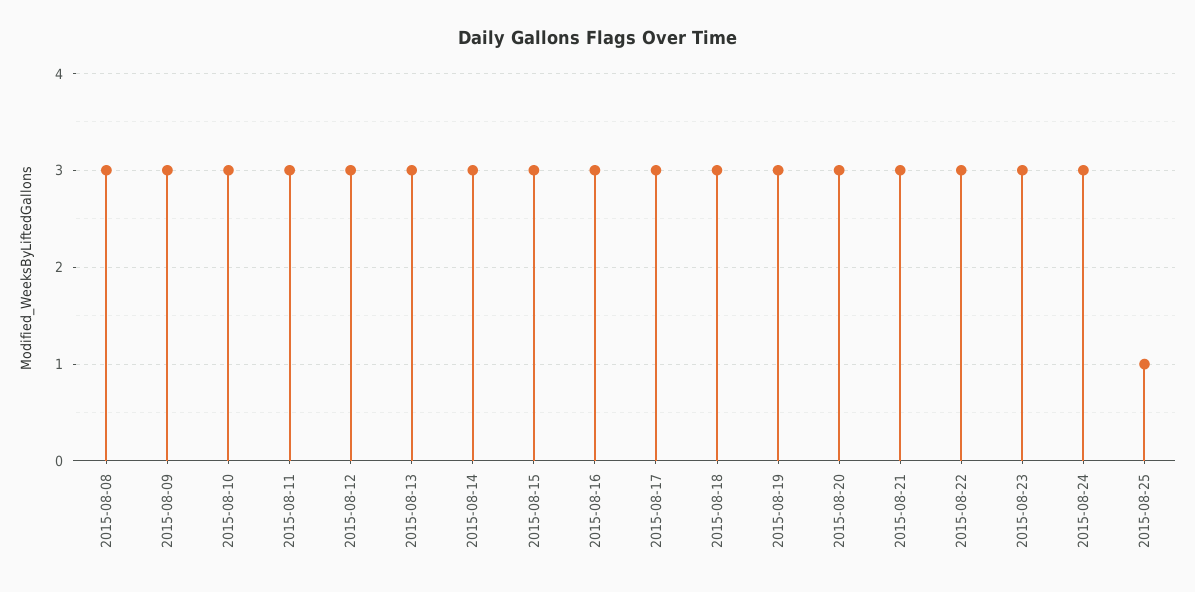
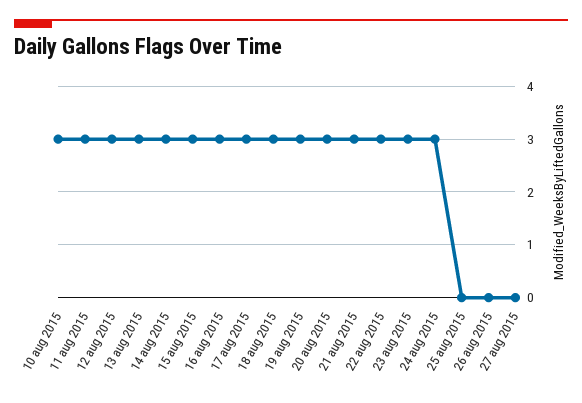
2015-08-08: 3 -> none
2015-08-09: 3 -> none
2015-08-25: 1 -> 0
26 aug 2015: none -> 0
27 aug 2015: none -> 0

